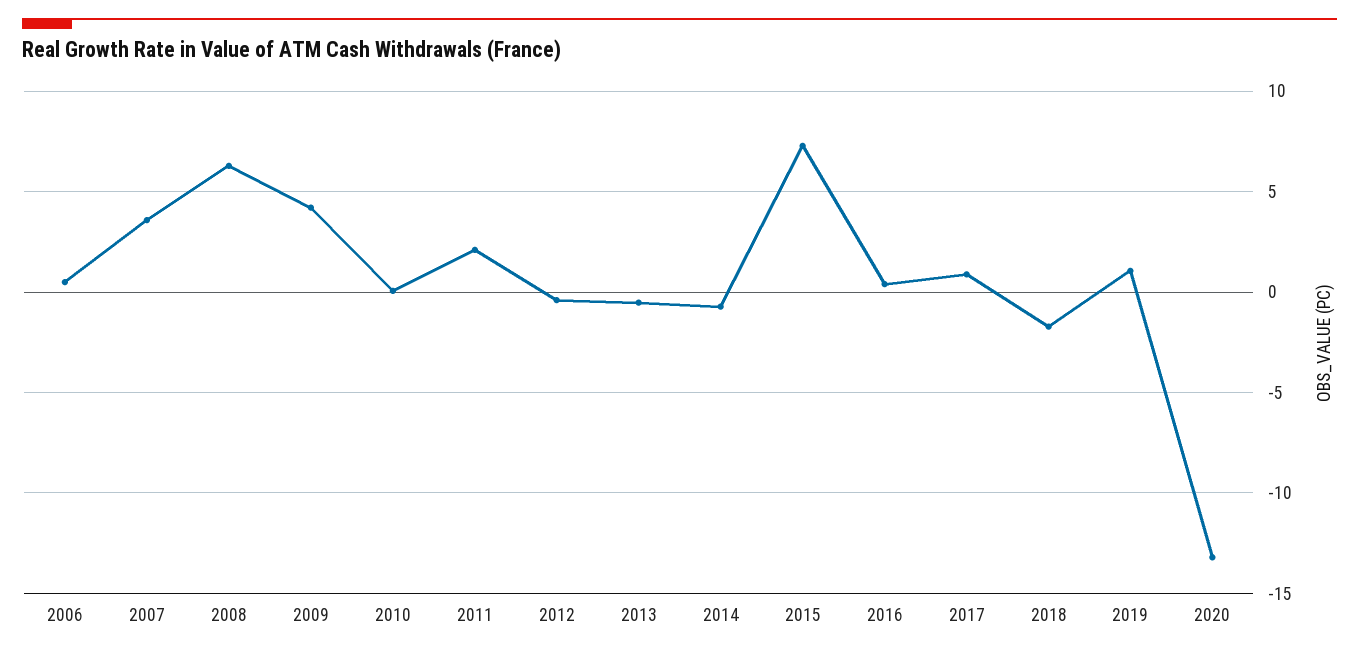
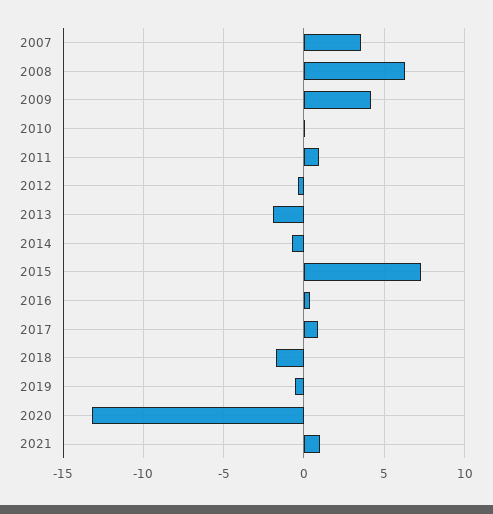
2006: 0.5 -> none
2011: 2 -> 1
2013: -0.5 -> -2
2019: 1 -> -0.5
2021: none -> 1

